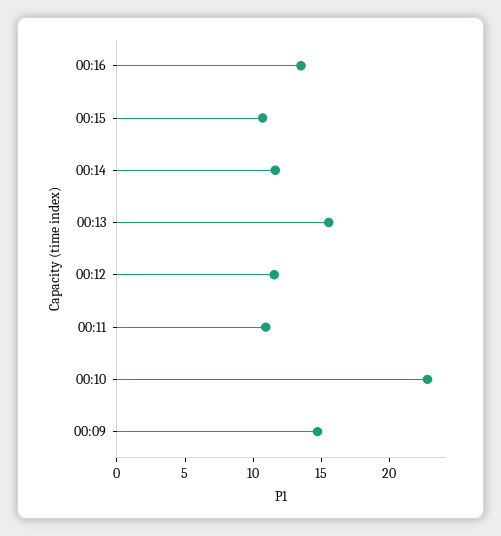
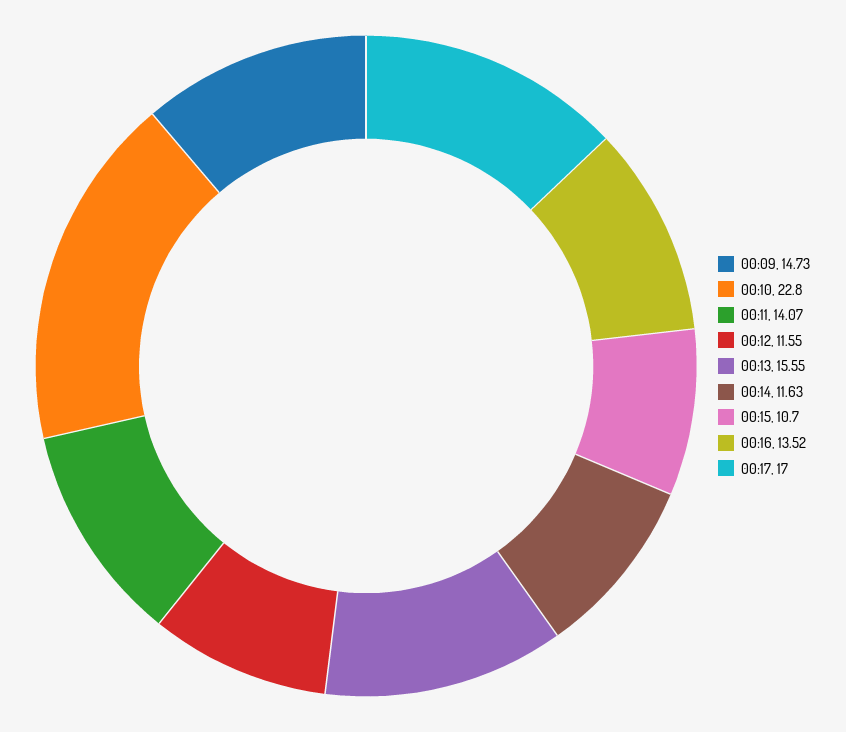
00:11: 11 -> 14.07
00:17: none -> 17

